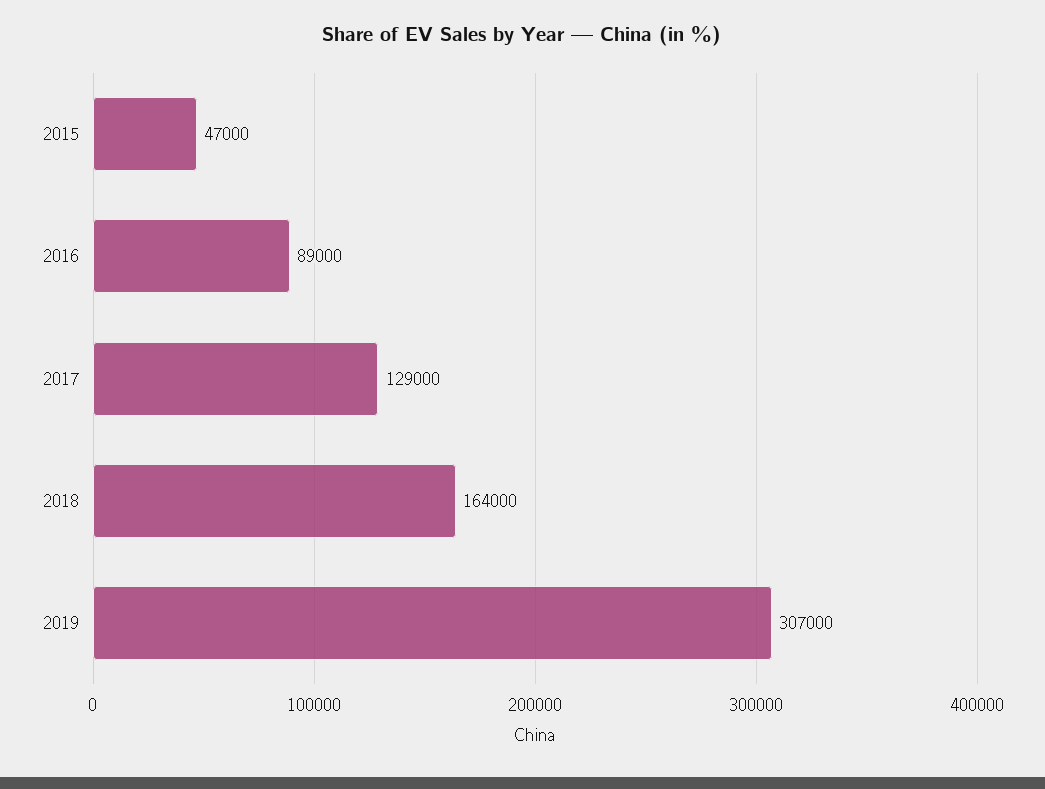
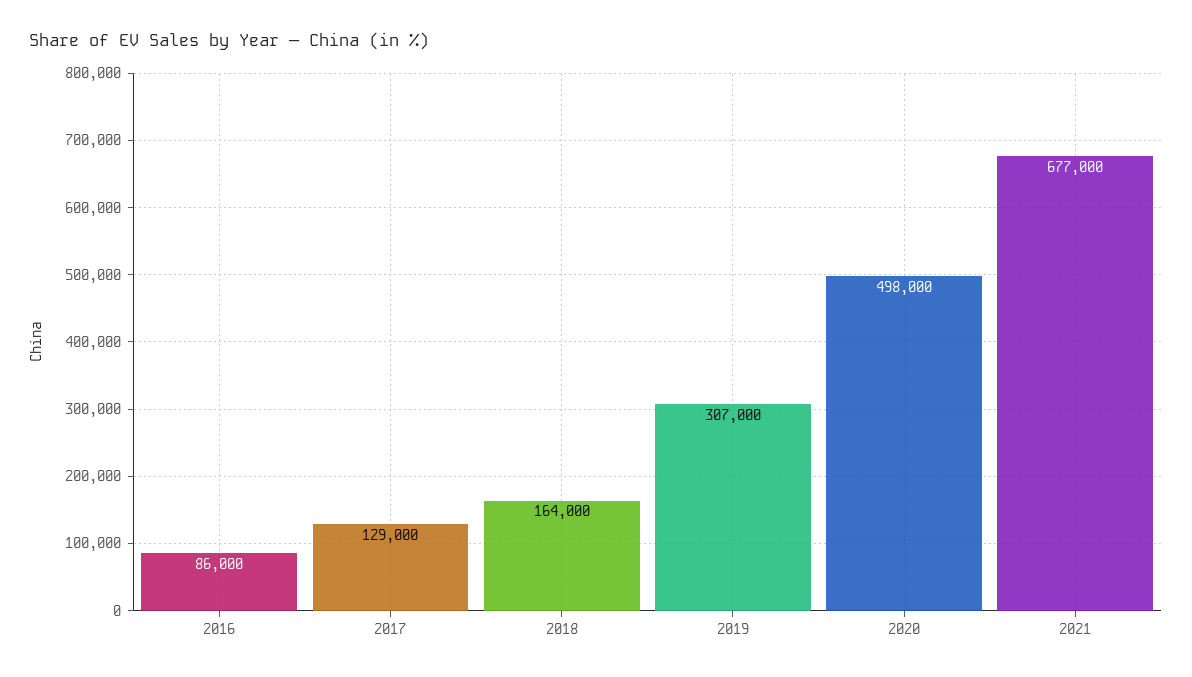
2015: 47000 -> none
2016: 89000 -> 86000
2020: none -> 498000
2021: none -> 677000

